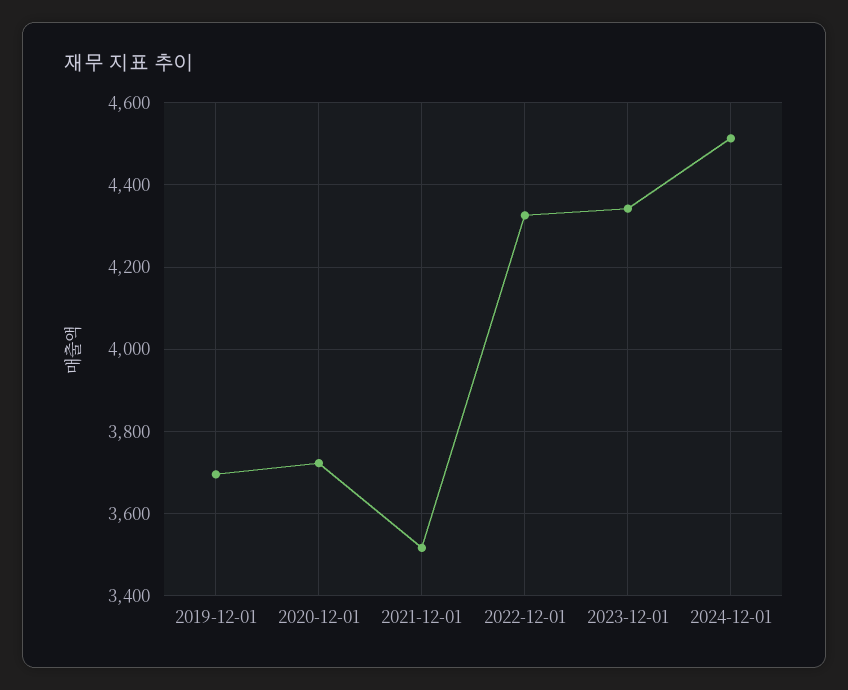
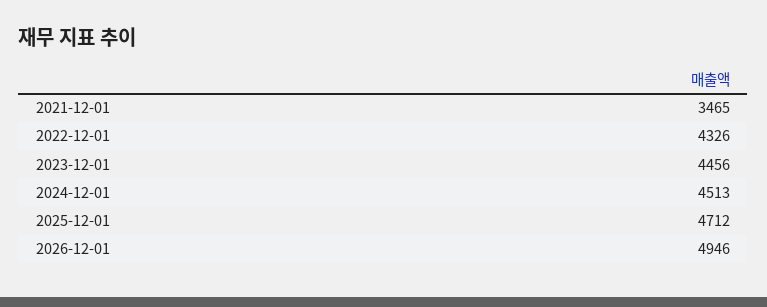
2019-12-01: 3700 -> none
2020-12-01: 3720 -> none
2021-12-01: 3520 -> 3465
2023-12-01: 4340 -> 4456
2025-12-01: none -> 4712
2026-12-01: none -> 4946

